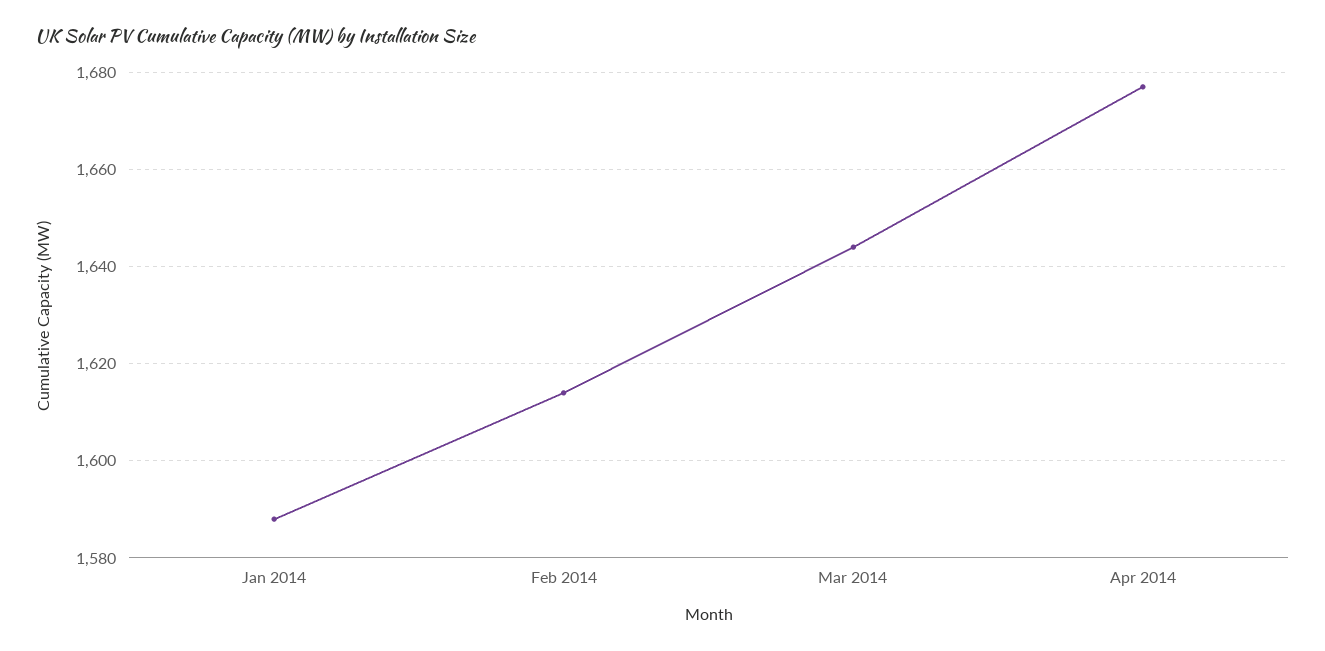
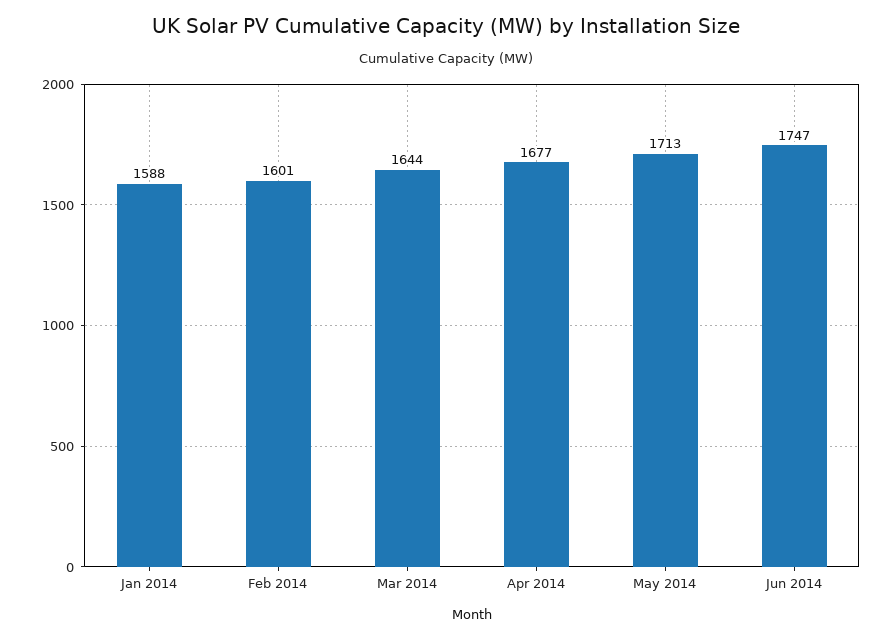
Feb 2014: 1615 -> 1601
May 2014: none -> 1713
Jun 2014: none -> 1747

